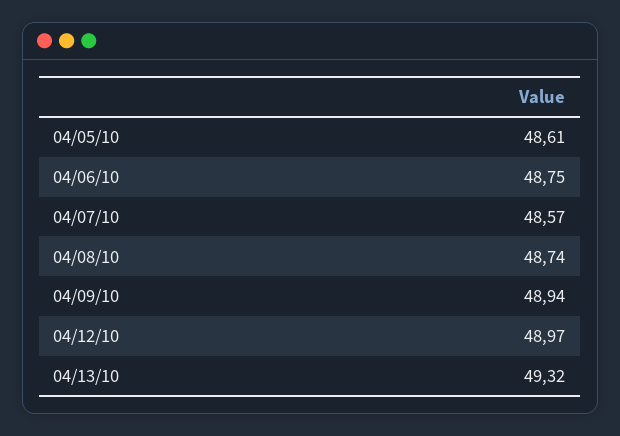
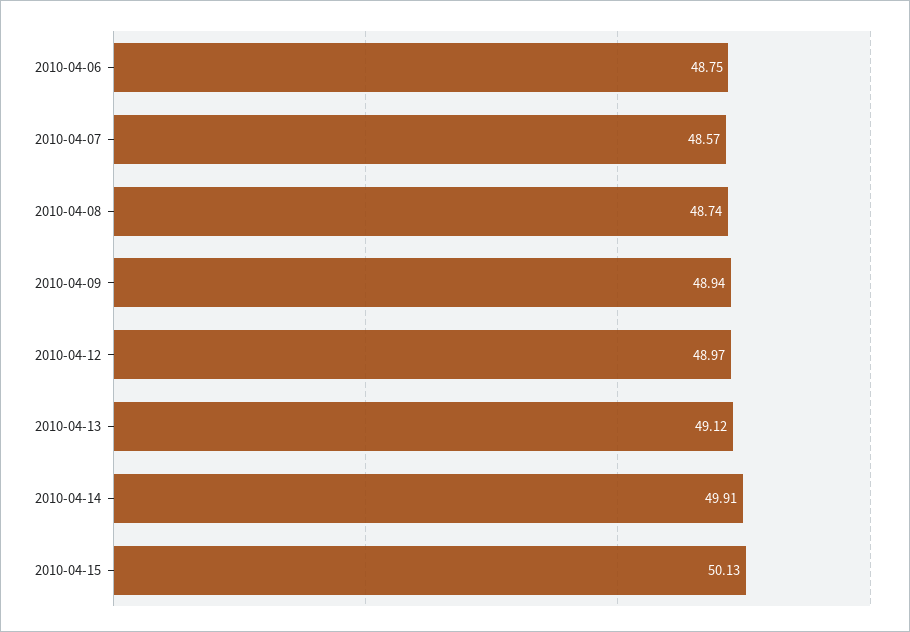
04/05/10: 48.61 -> none
04/13/10: 49.32 -> 49.12
2010-04-14: none -> 49.91
2010-04-15: none -> 50.13

